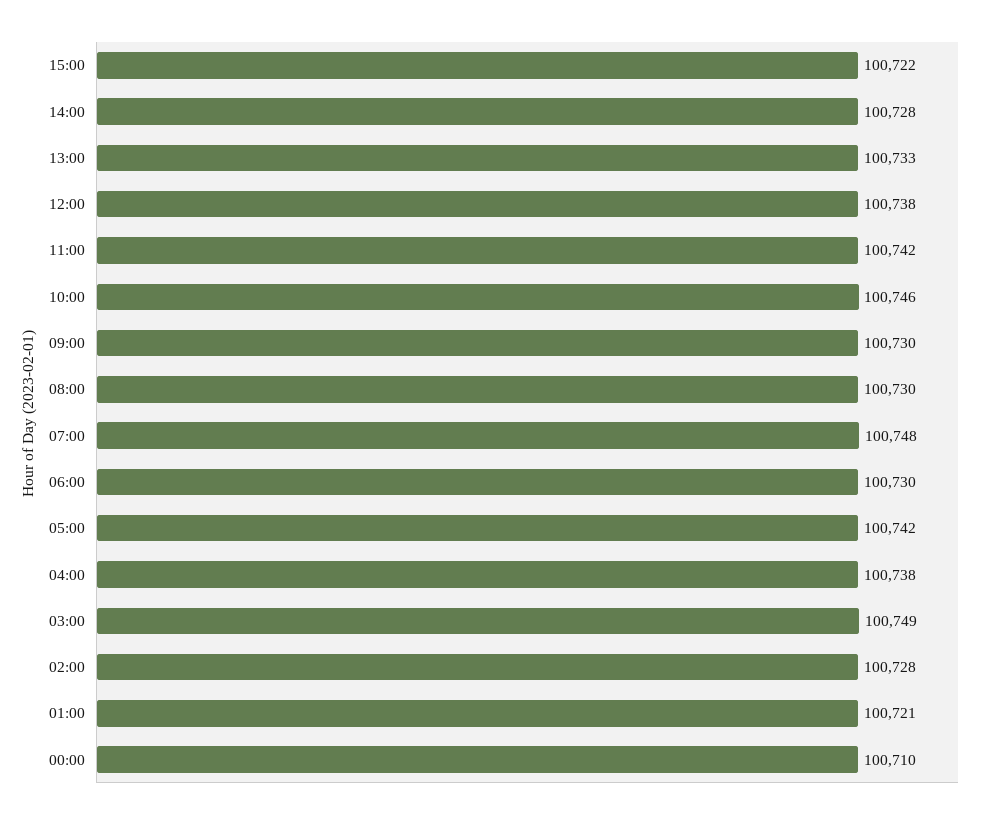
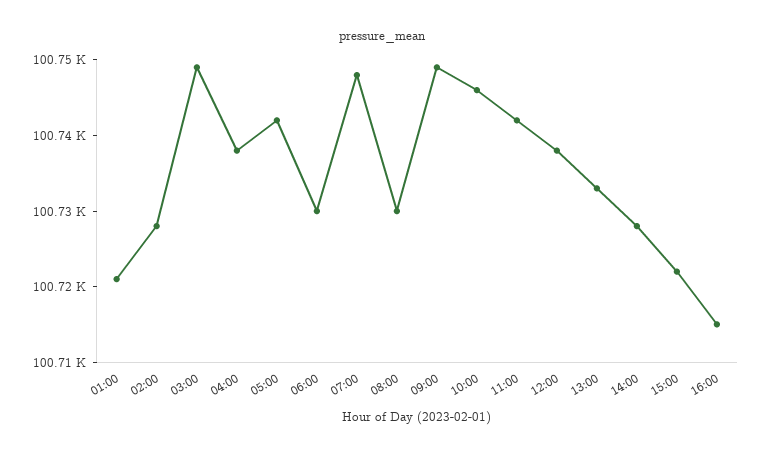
09:00: 100730 -> 100750
00:00: 100710 -> none
16:00: none -> 100715

